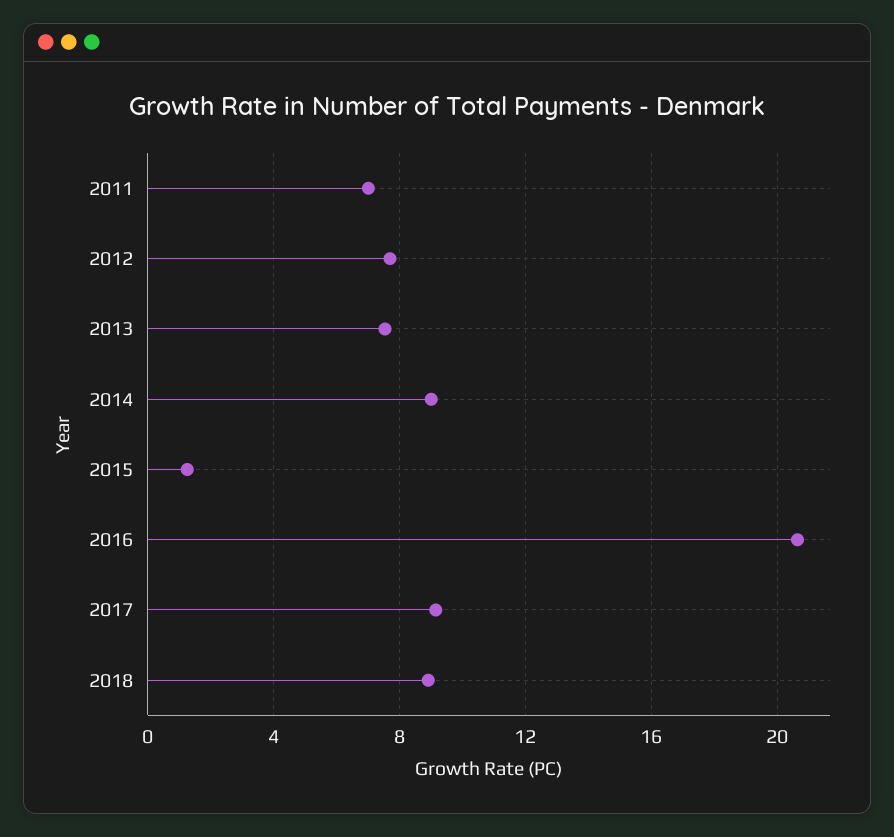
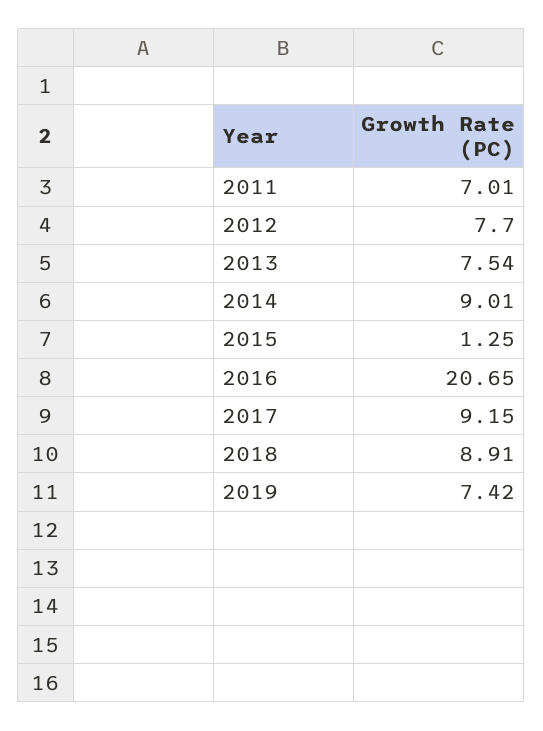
2019: none -> 7.42

